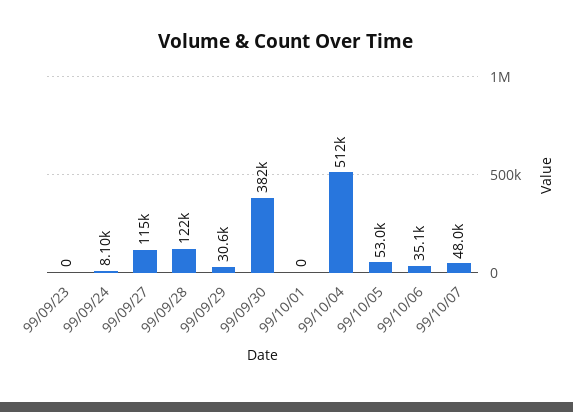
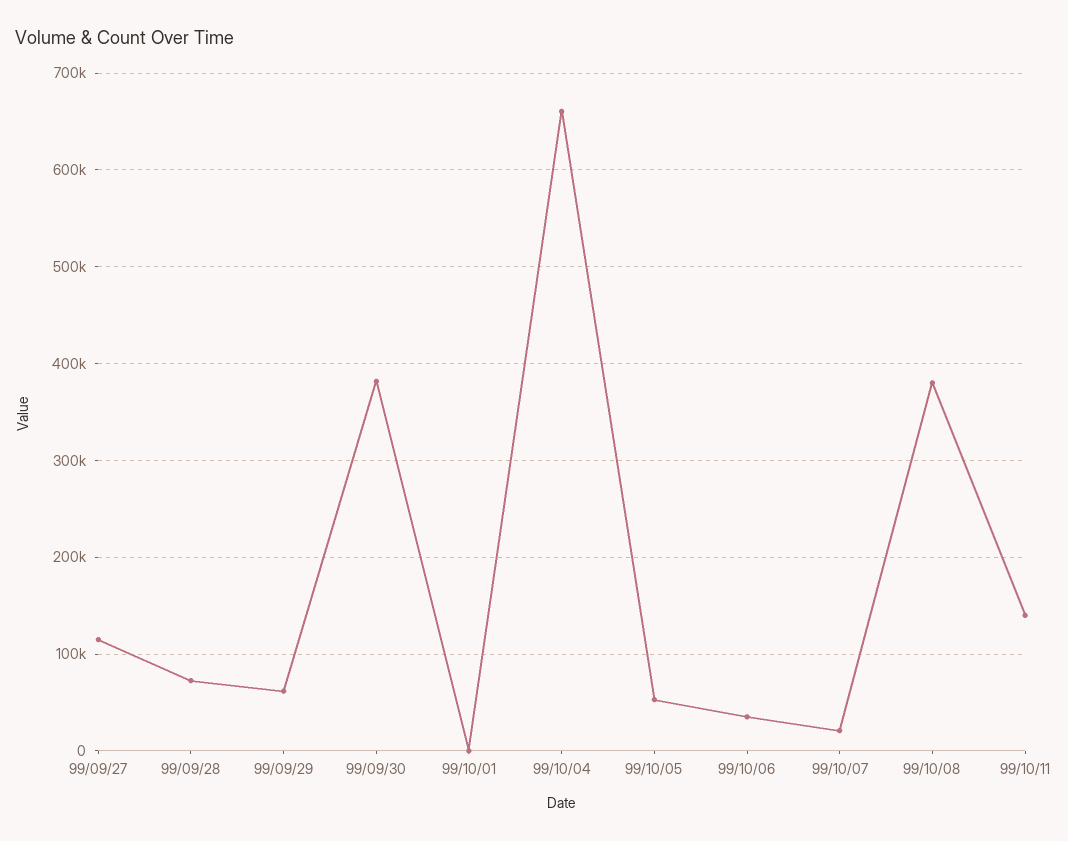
99/09/23: 0 -> none
99/09/24: 8100 -> none
99/09/28: 122000 -> 70000
99/09/29: 30600 -> 60000
99/10/04: 512000 -> 660000
99/10/07: 48000 -> 20000
99/10/08: none -> 380000
99/10/11: none -> 140000

